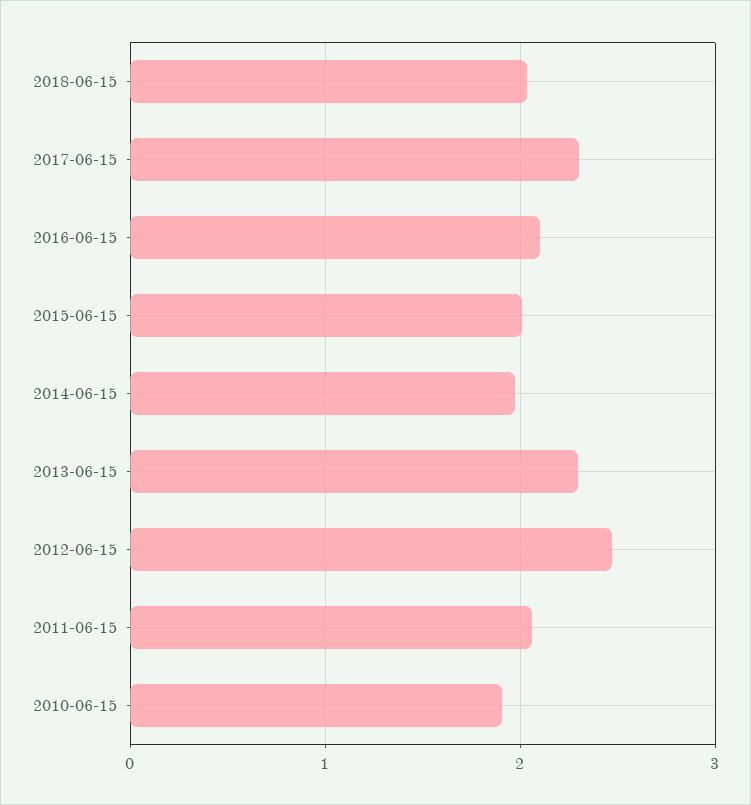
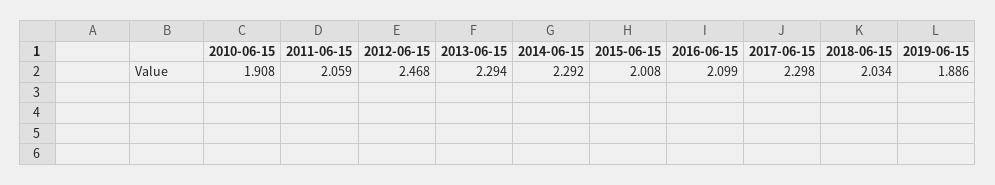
2014-06-15: 2 -> 2.292
2019-06-15: none -> 1.886

